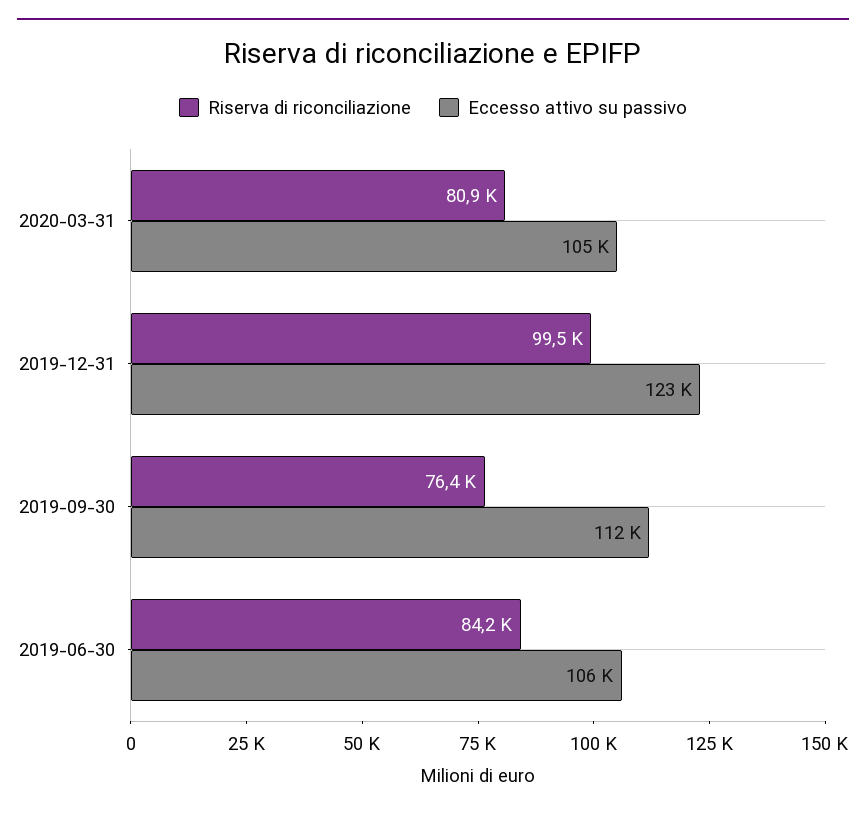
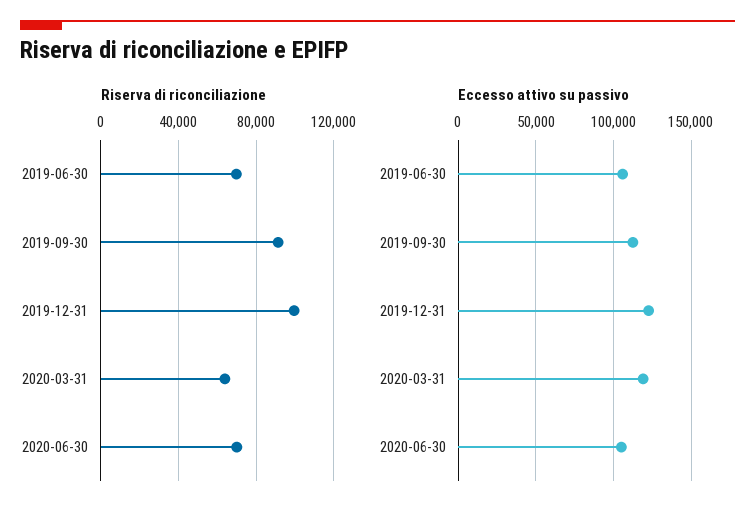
Riserva di riconciliazione, 2020-03-31: 80900 -> 65000
Eccesso attivo su passivo, 2020-03-31: 105000 -> 120000
Riserva di riconciliazione, 2019-09-30: 76400 -> 90000
Riserva di riconciliazione, 2019-06-30: 84200 -> 70000
Riserva di riconciliazione, 2020-06-30: none -> 70000
Eccesso attivo su passivo, 2020-06-30: none -> 105000

